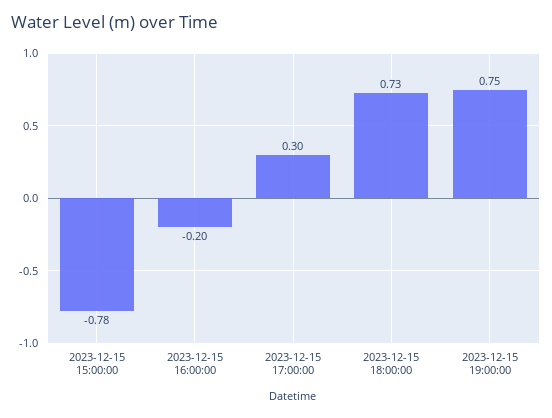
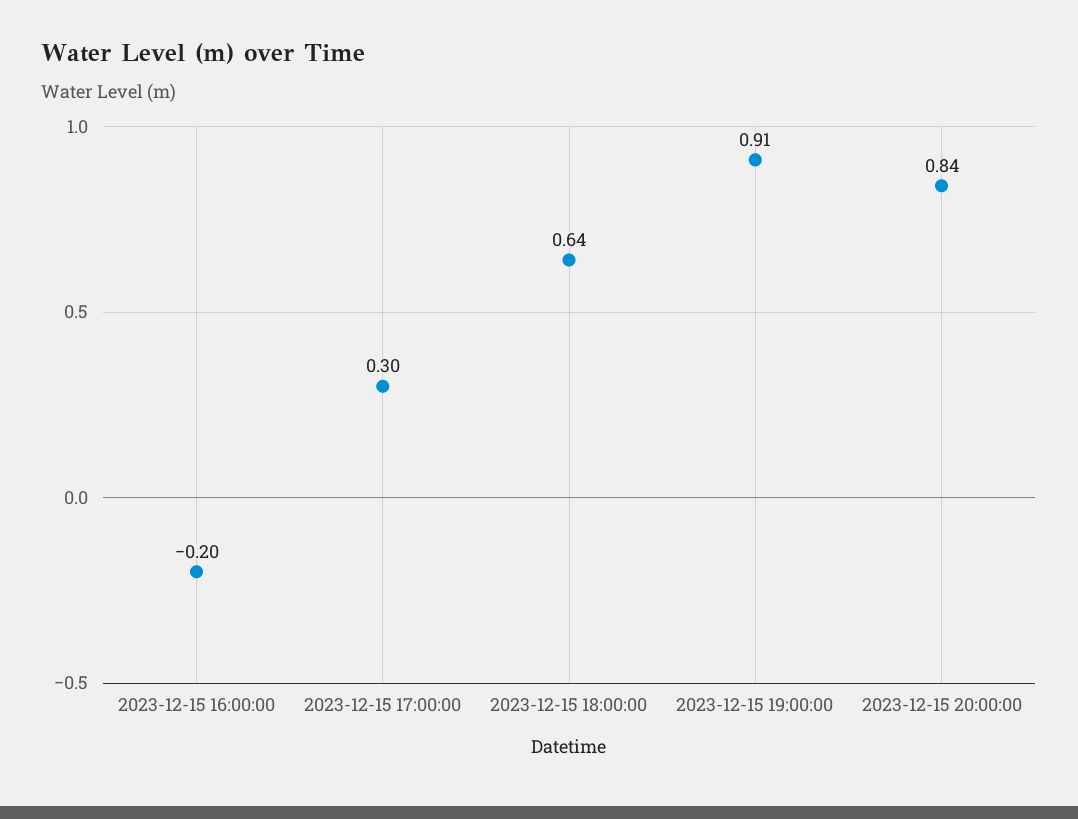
2023-12-15 15:00:00: -0.78 -> none
2023-12-15 18:00:00: 0.73 -> 0.64
2023-12-15 19:00:00: 0.75 -> 0.91
2023-12-15 20:00:00: none -> 0.84

